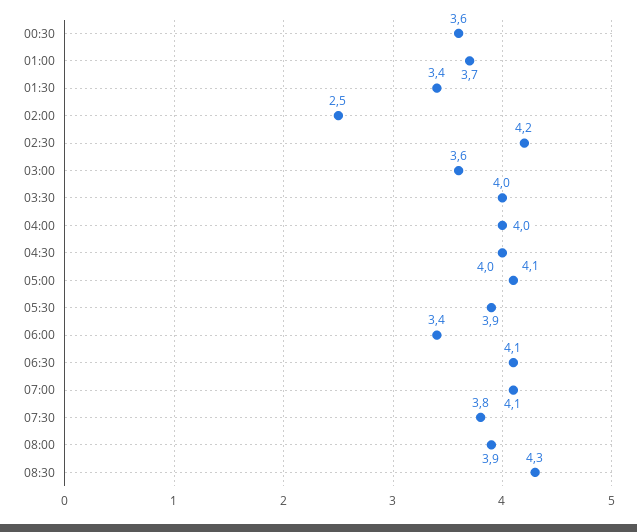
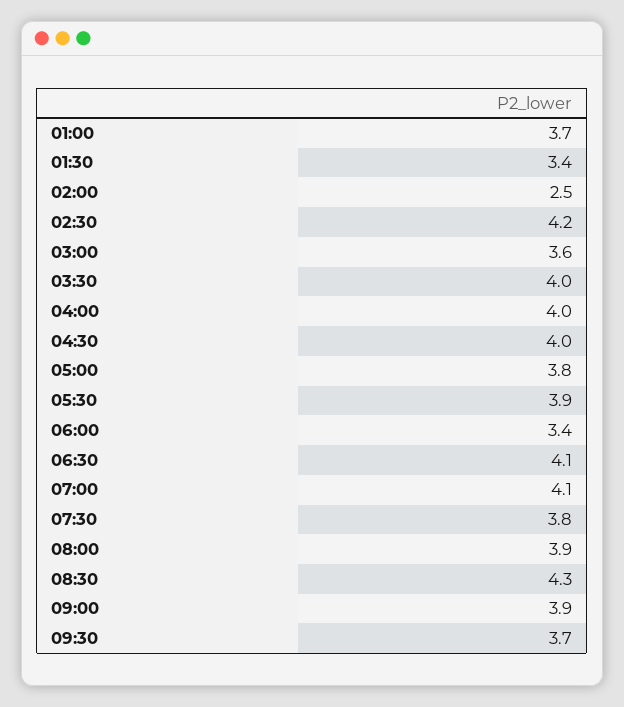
00:30: 3.6 -> none
05:00: 4.1 -> 3.8
09:00: none -> 3.9
09:30: none -> 3.7

